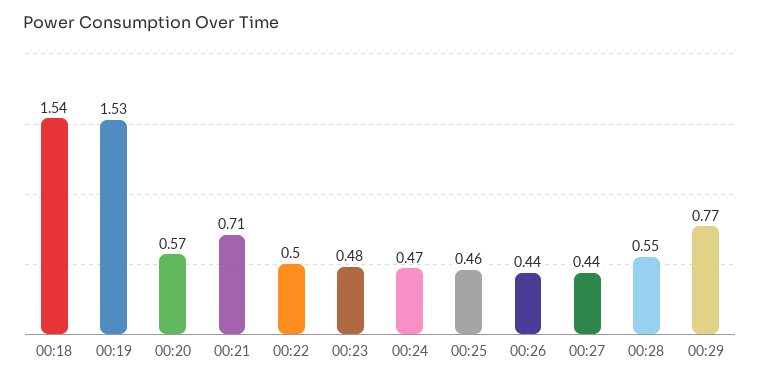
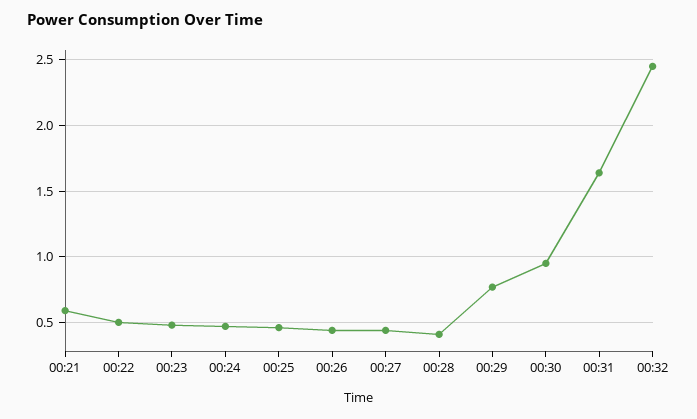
00:18: 1.54 -> none
00:19: 1.53 -> none
00:20: 0.57 -> none
00:21: 0.71 -> 0.6
00:28: 0.55 -> 0.4
00:30: none -> 0.95
00:31: none -> 1.65
00:32: none -> 2.45

